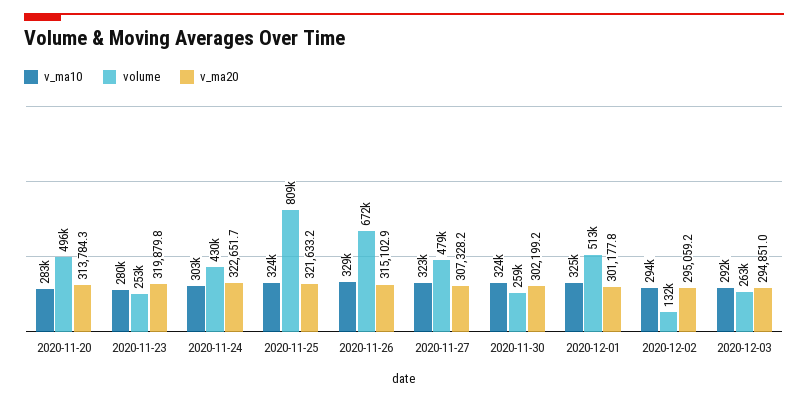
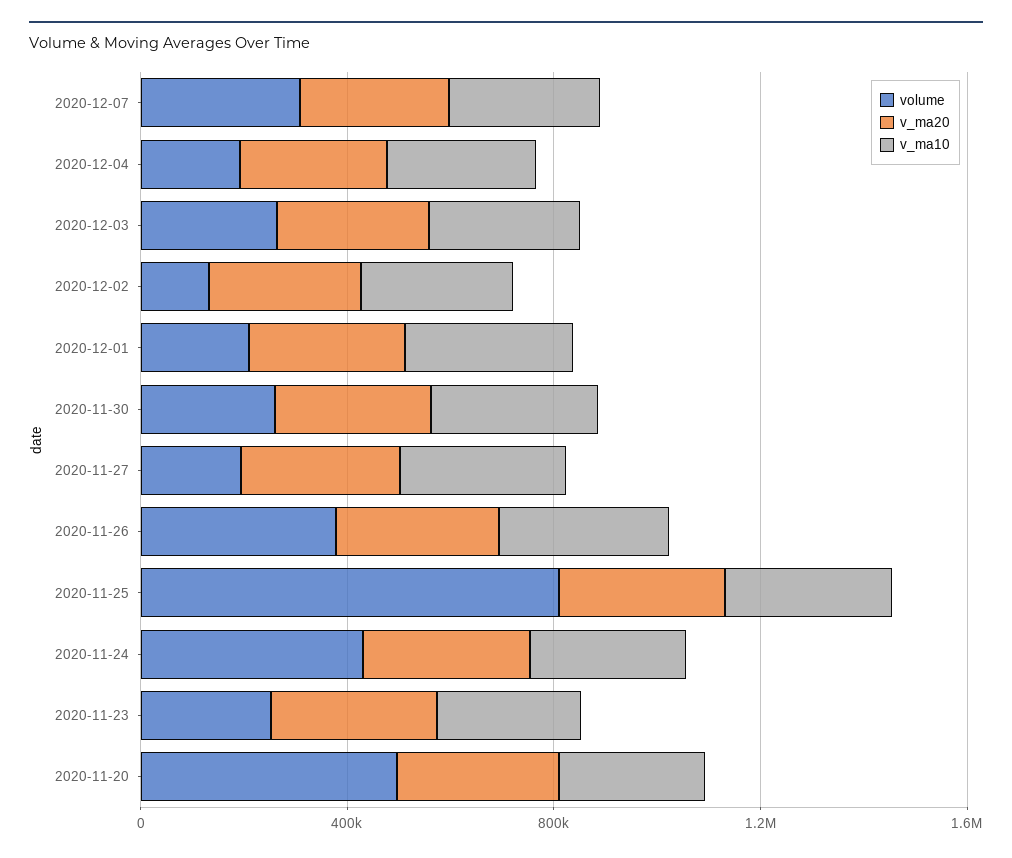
volume, 2020-11-26: 672000 -> 400000
volume, 2020-11-27: 479000 -> 200000
volume, 2020-12-01: 513000 -> 200000
volume, 2020-12-07: none -> 300000
v_ma20, 2020-12-07: none -> 300000
v_ma10, 2020-12-07: none -> 300000
volume, 2020-12-04: none -> 200000
v_ma20, 2020-12-04: none -> 300000
v_ma10, 2020-12-04: none -> 300000

